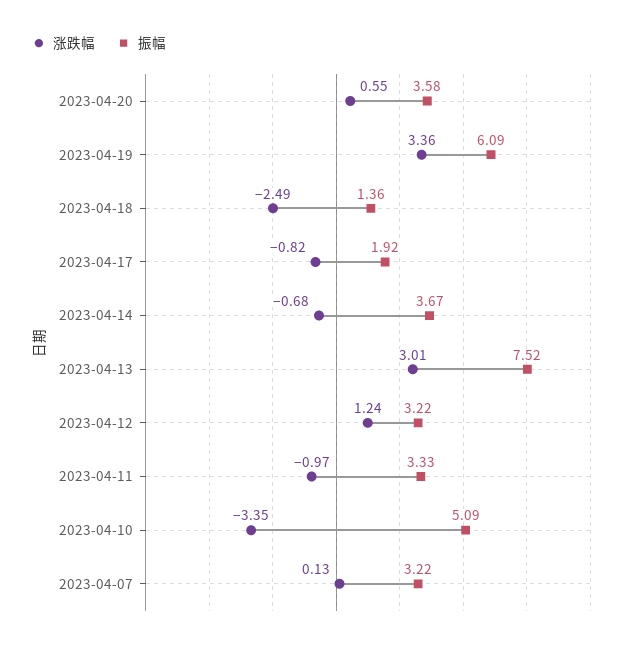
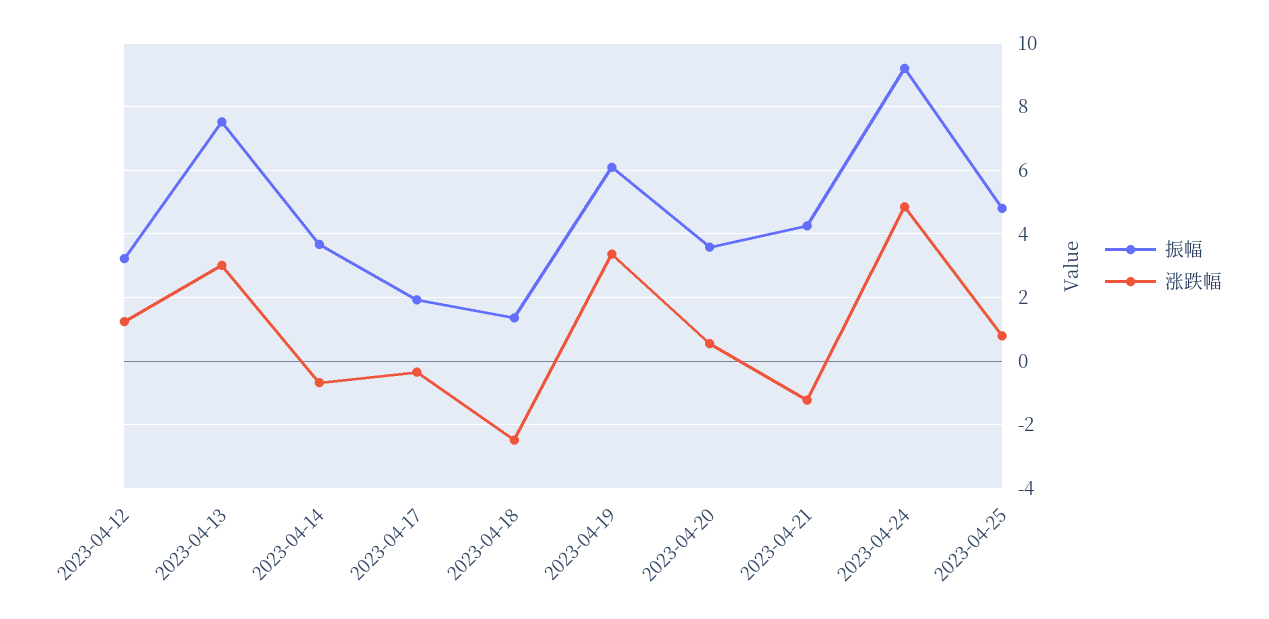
涨跌幅, 2023-04-17: -0.82 -> -0.4
涨跌幅, 2023-04-11: -0.97 -> none
振幅, 2023-04-11: 3.33 -> none
涨跌幅, 2023-04-10: -3.35 -> none
振幅, 2023-04-10: 5.09 -> none
涨跌幅, 2023-04-07: 0.13 -> none
振幅, 2023-04-07: 3.22 -> none
振幅, 2023-04-21: none -> 4.2
涨跌幅, 2023-04-21: none -> -1.2
振幅, 2023-04-24: none -> 9.2
涨跌幅, 2023-04-24: none -> 4.8
振幅, 2023-04-25: none -> 4.8
涨跌幅, 2023-04-25: none -> 0.8

